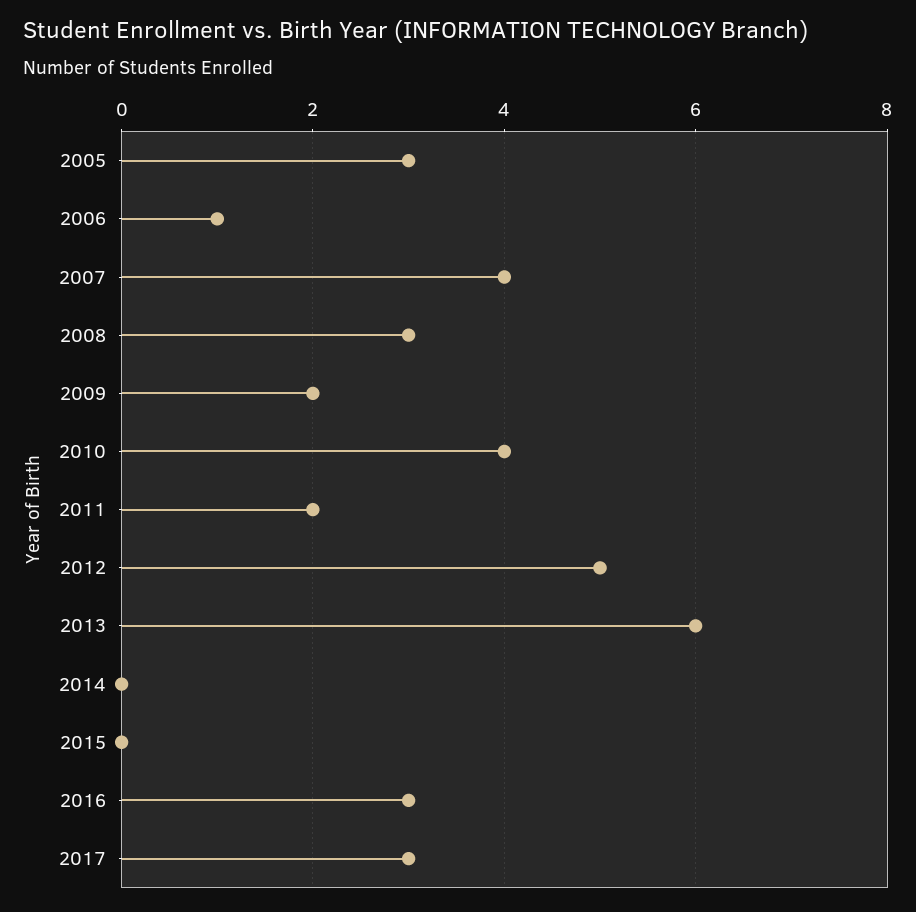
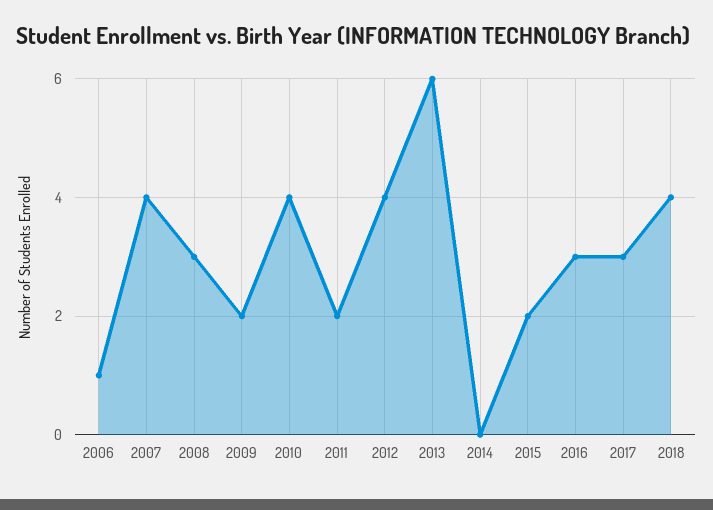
2005: 3 -> none
2012: 5 -> 4
2015: 0 -> 2
2018: none -> 4

